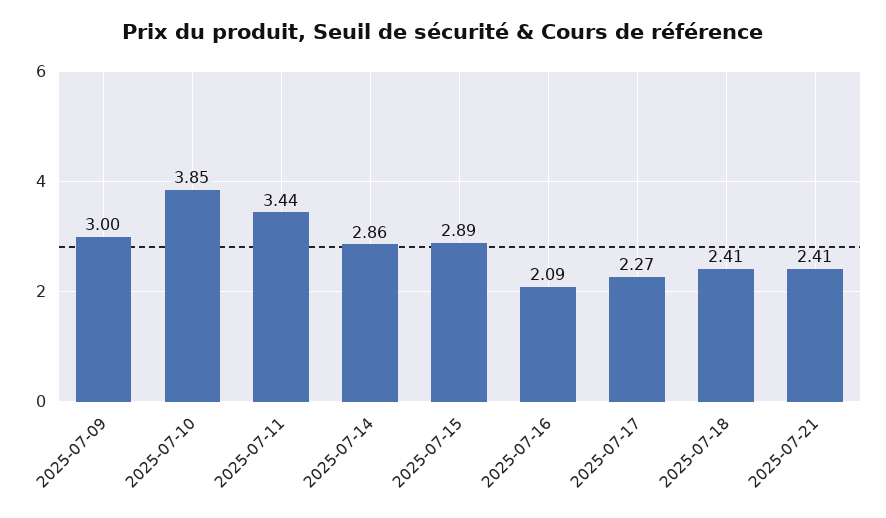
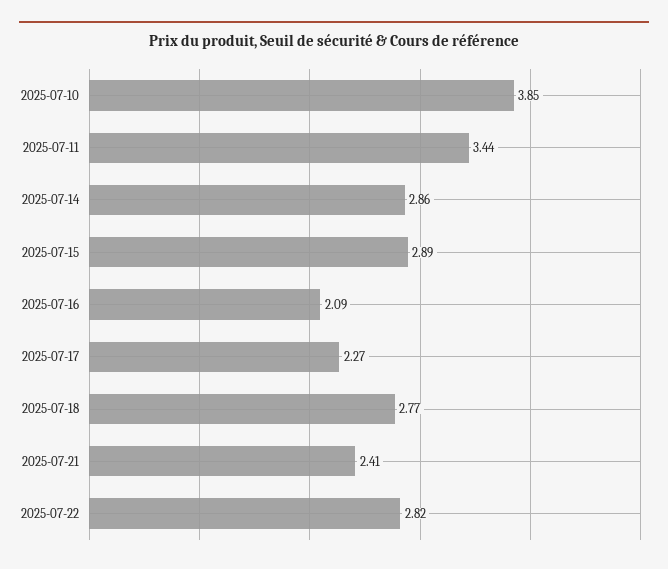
2025-07-09: 3 -> none
2025-07-18: 2.41 -> 2.77
2025-07-22: none -> 2.82

